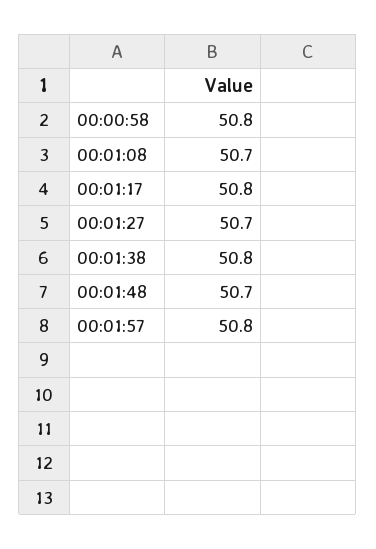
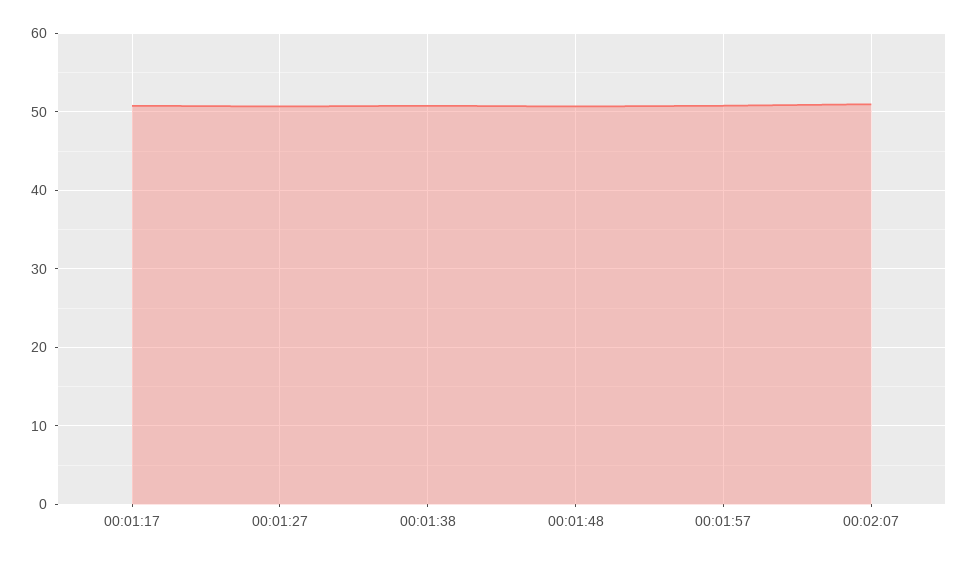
00:00:58: 50.8 -> none
00:01:08: 50.7 -> none
00:02:07: none -> 51

